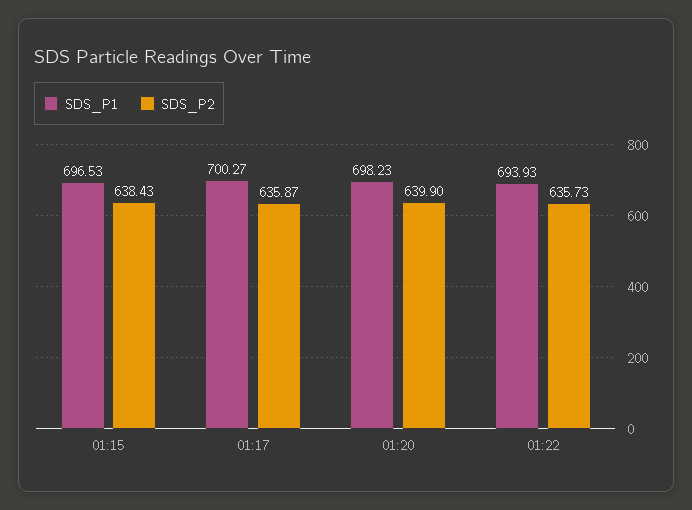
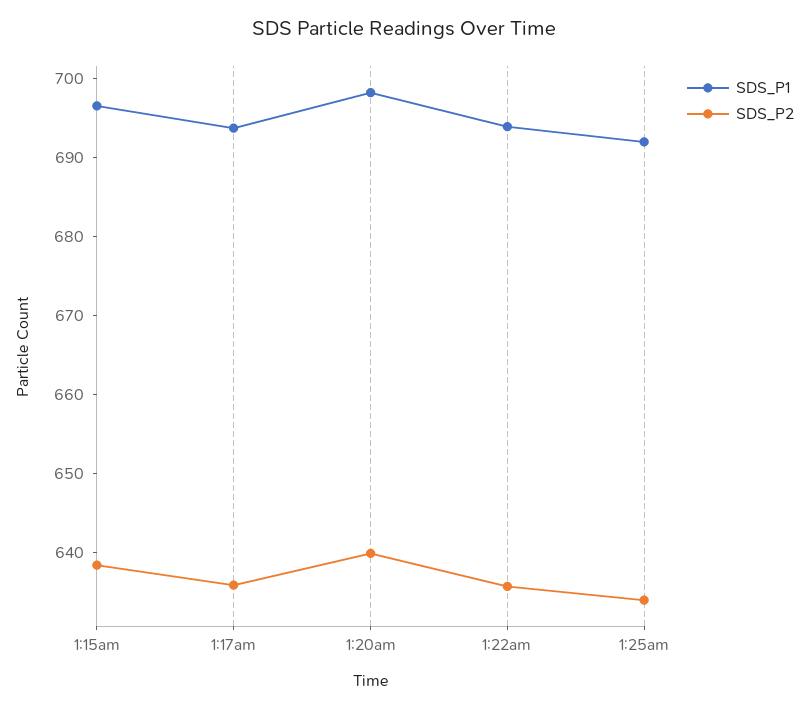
SDS_P1, 01:17: 700.27 -> 694
SDS_P1, 1:25am: none -> 692
SDS_P2, 1:25am: none -> 634

